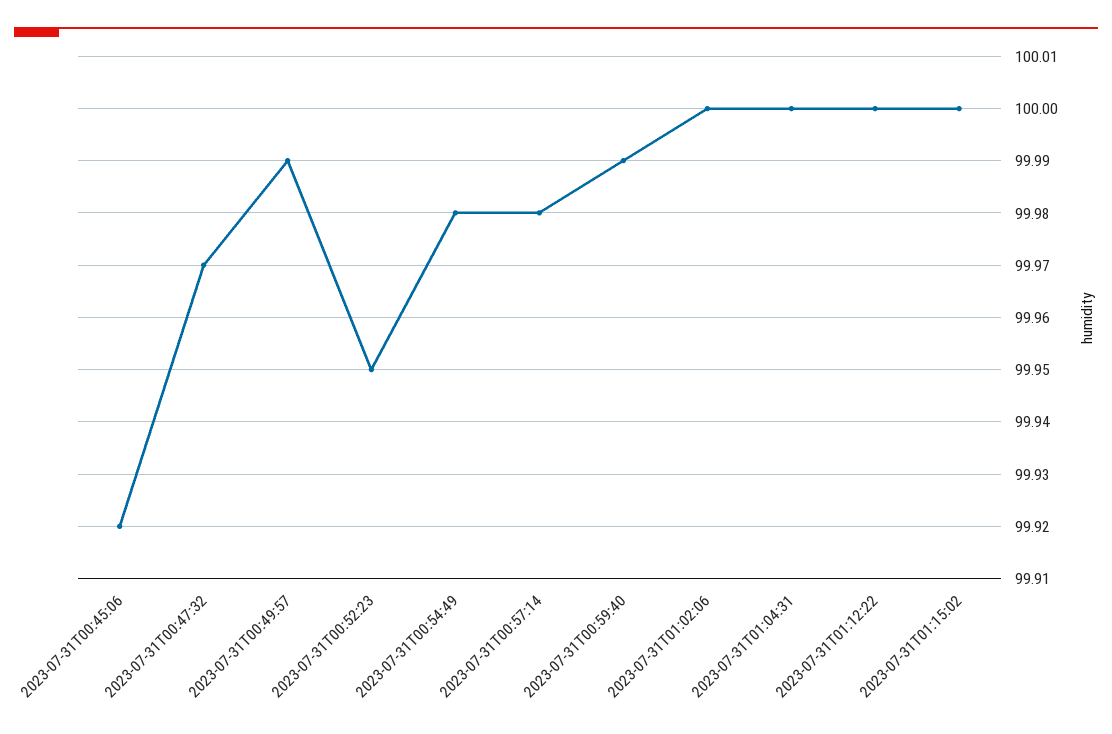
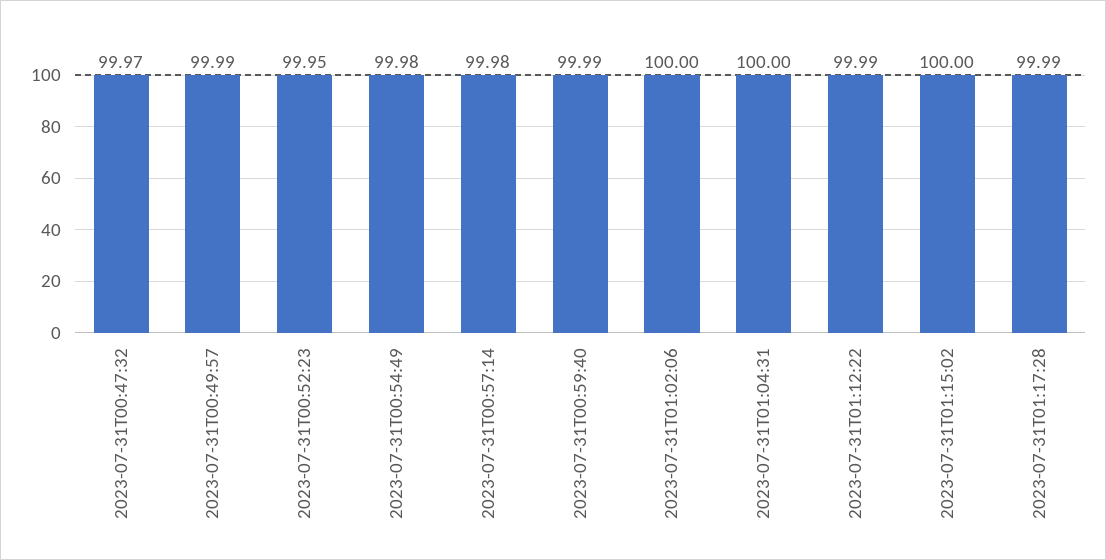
2023-07-31T00:45:06: 99.92 -> none
2023-07-31T01:12:22: 100 -> 99.99
2023-07-31T01:17:28: none -> 99.99

